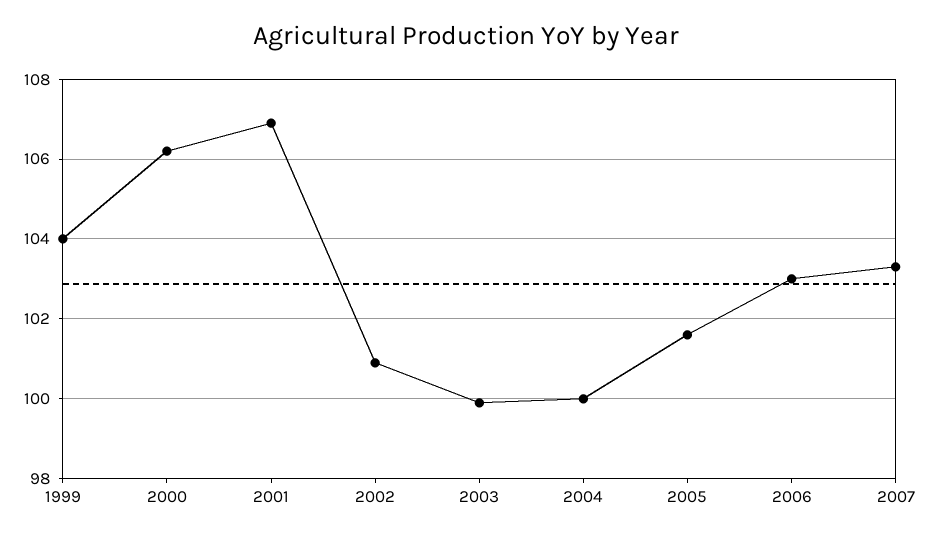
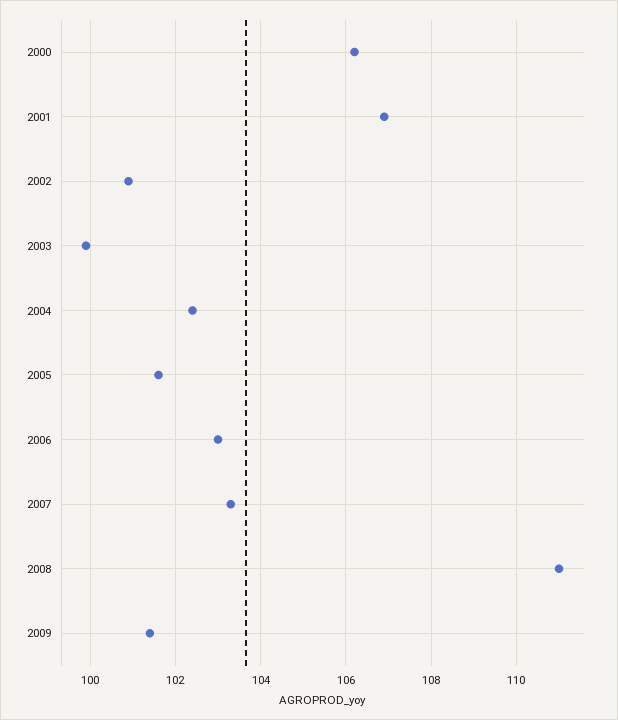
1999: 104 -> none
2004: 100 -> 102.5
2008: none -> 111
2009: none -> 101.5

